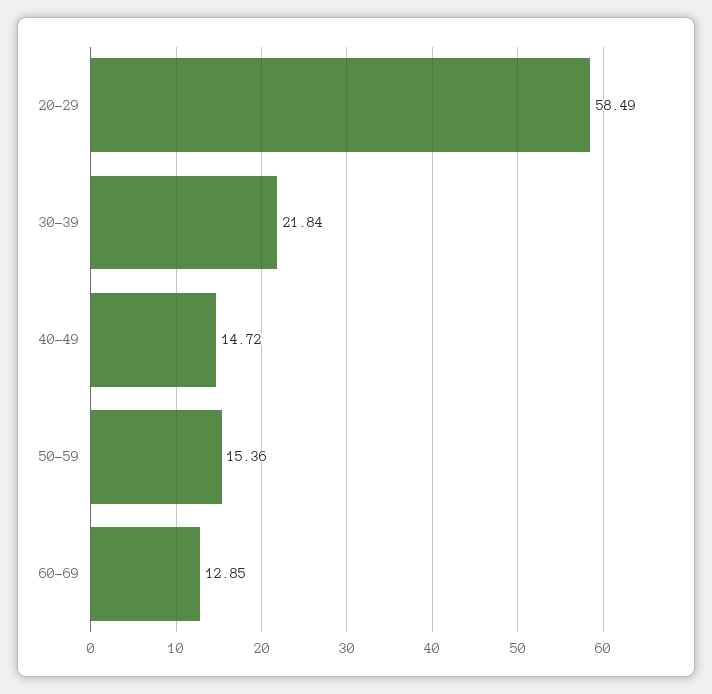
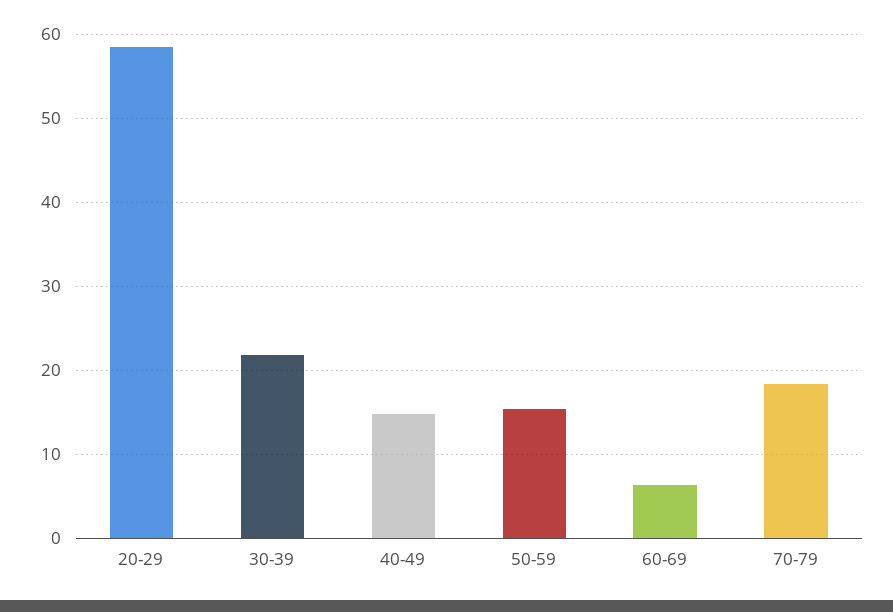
60-69: 12.85 -> 6
70-79: none -> 18

